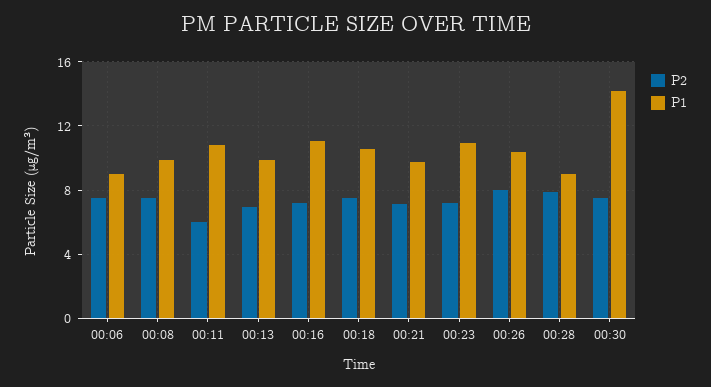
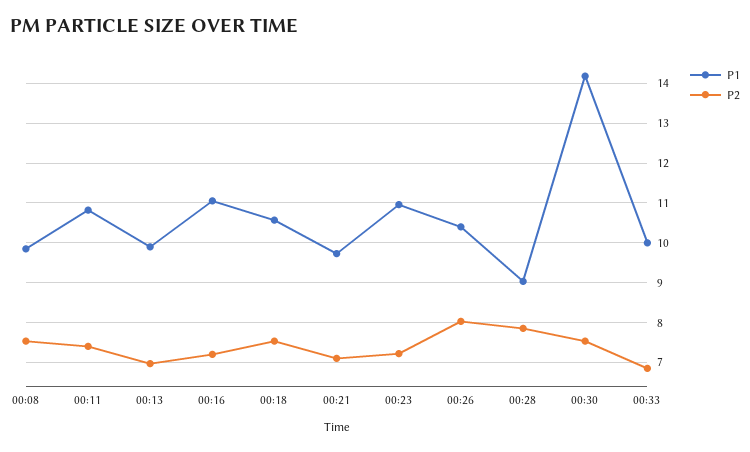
P2, 00:06: 7.5 -> none
P1, 00:06: 9 -> none
P2, 00:11: 6 -> 7.4
P1, 00:33: none -> 10
P2, 00:33: none -> 6.8

